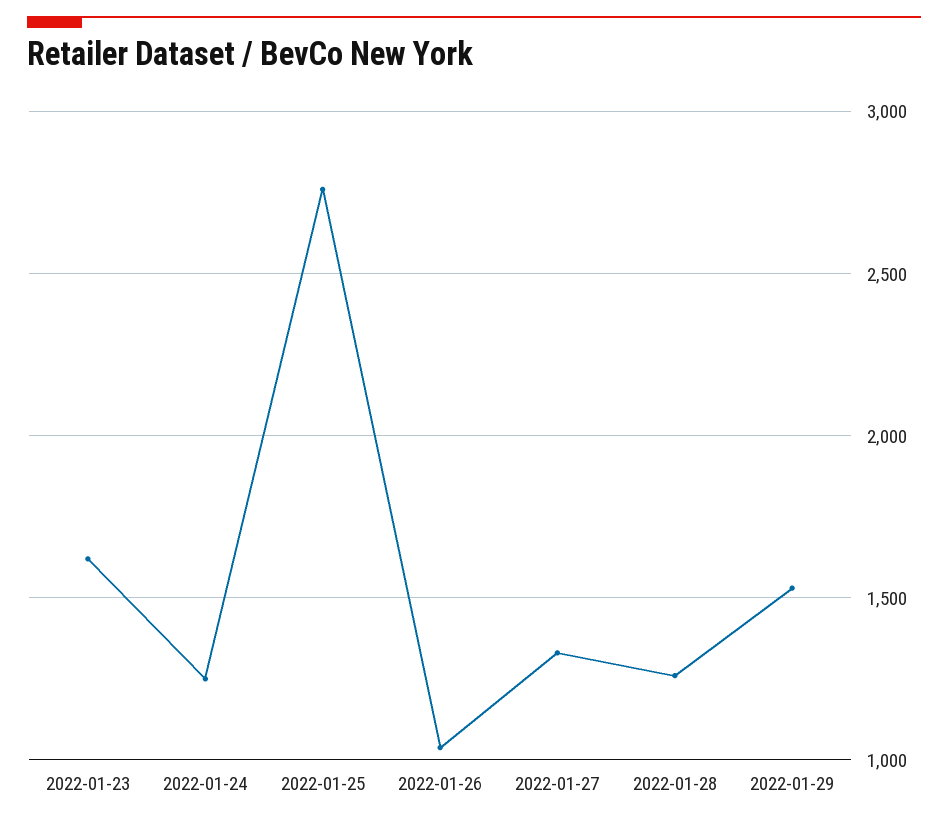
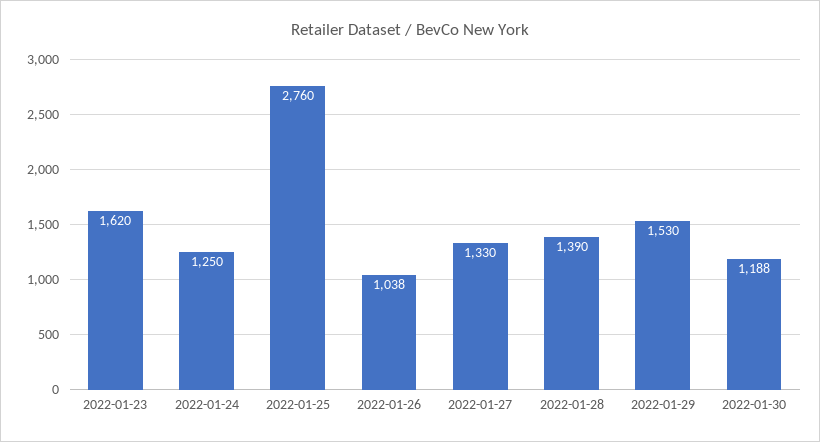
2022-01-28: 1250 -> 1390
2022-01-30: none -> 1188

